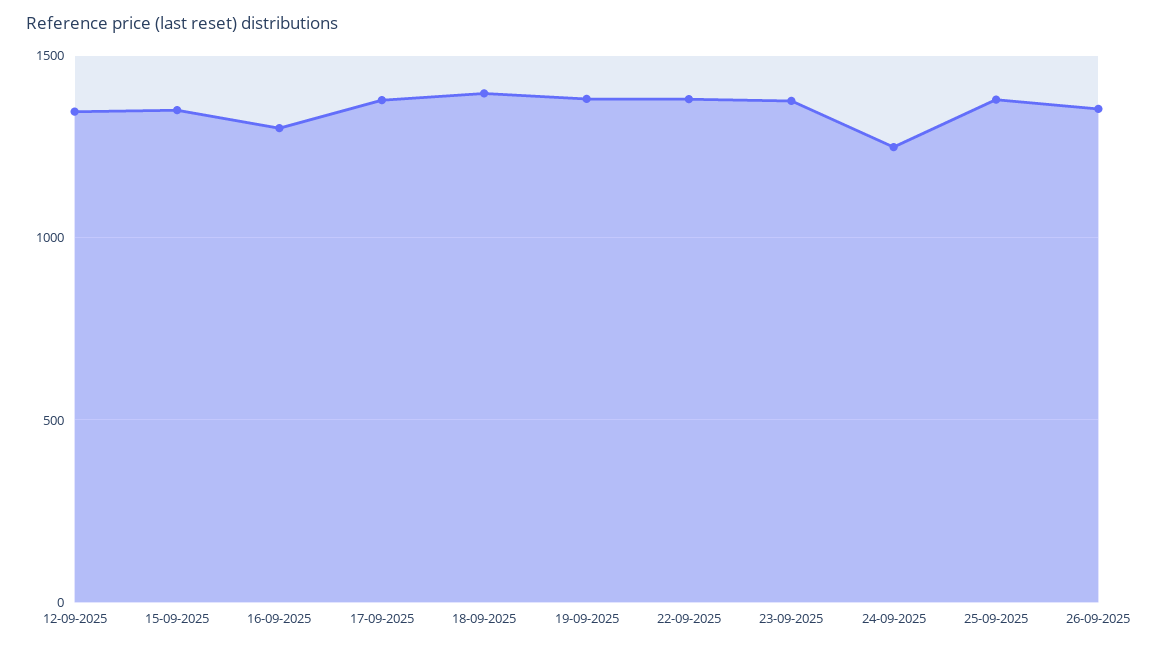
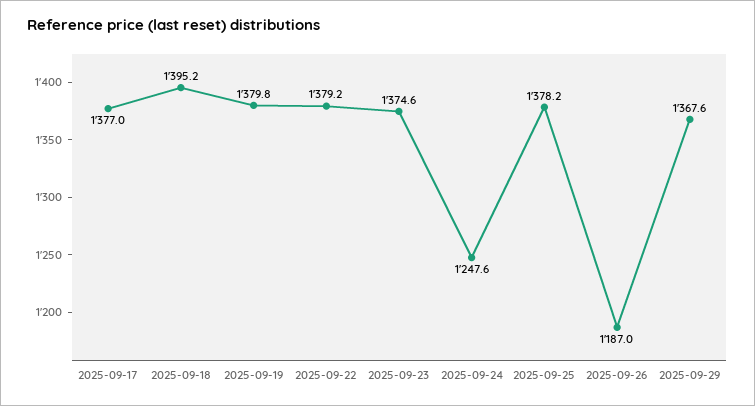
12-09-2025: 1350 -> none
15-09-2025: 1350 -> none
16-09-2025: 1300 -> none
26-09-2025: 1350 -> 1187
2025-09-29: none -> 1367.6

